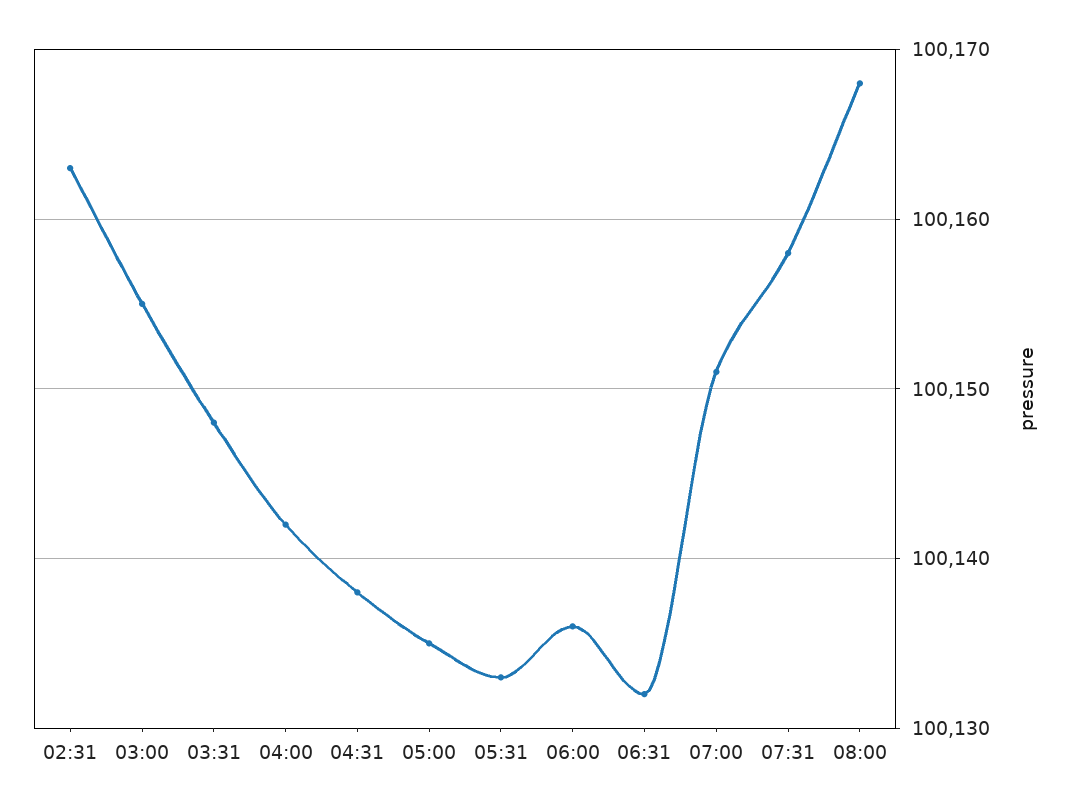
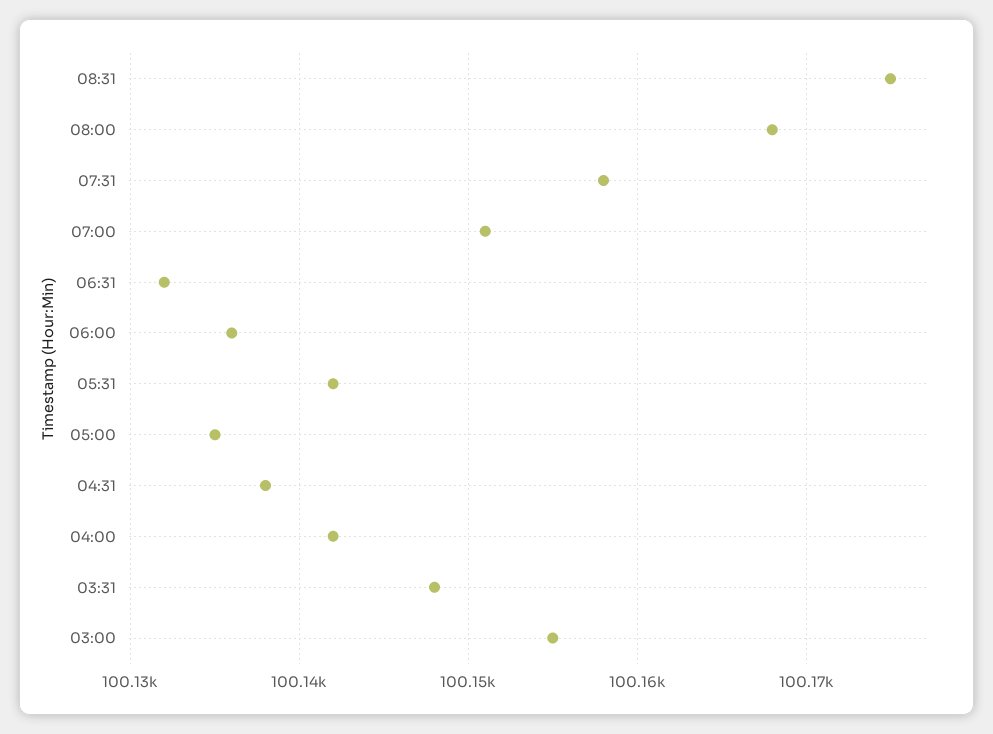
02:31: 100163 -> none
05:31: 100133 -> 100142
08:31: none -> 100175

